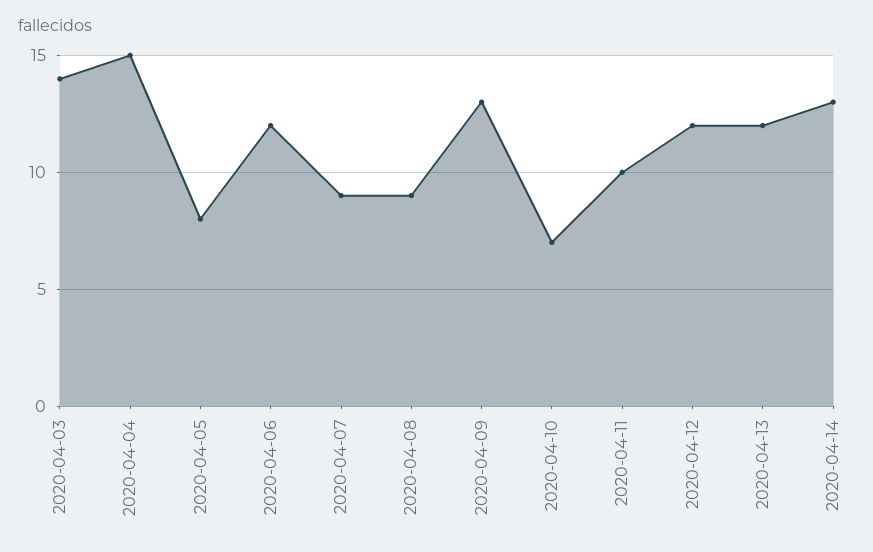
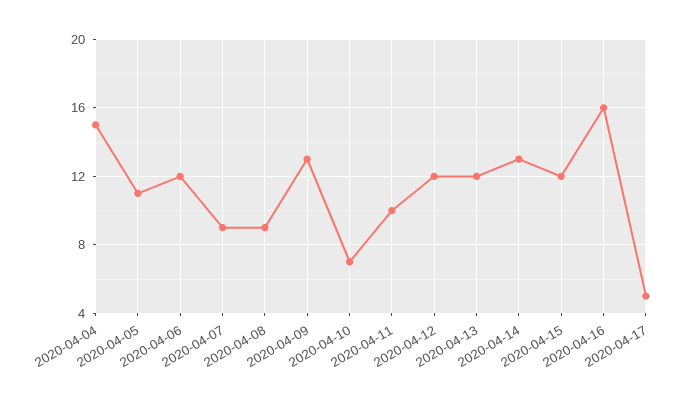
2020-04-03: 14 -> none
2020-04-05: 8 -> 11
2020-04-15: none -> 12
2020-04-16: none -> 16
2020-04-17: none -> 5

